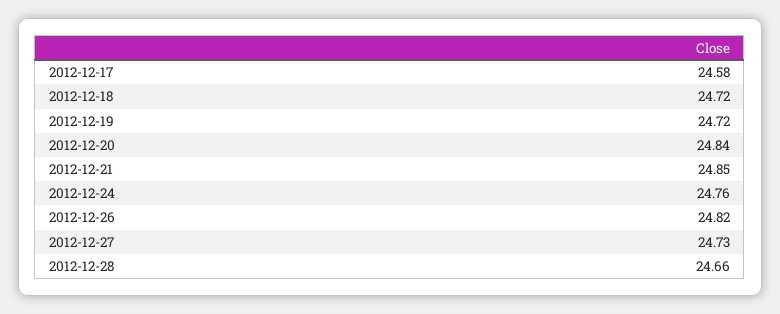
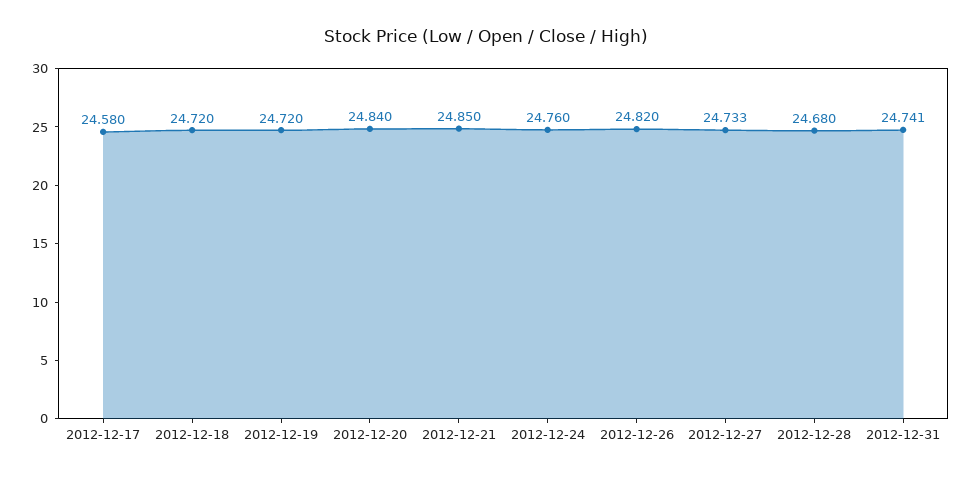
2012-12-27: 24.73 -> 24.733
2012-12-28: 24.66 -> 24.68
2012-12-31: none -> 24.741

